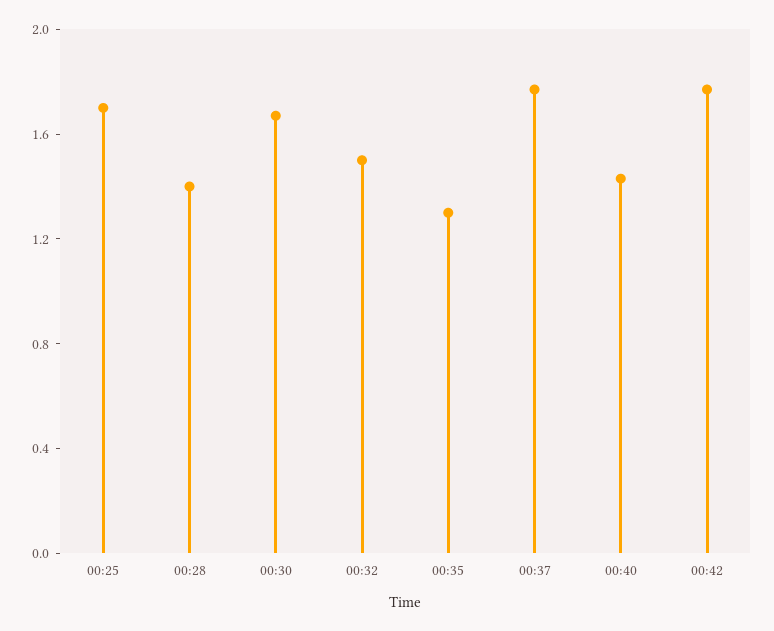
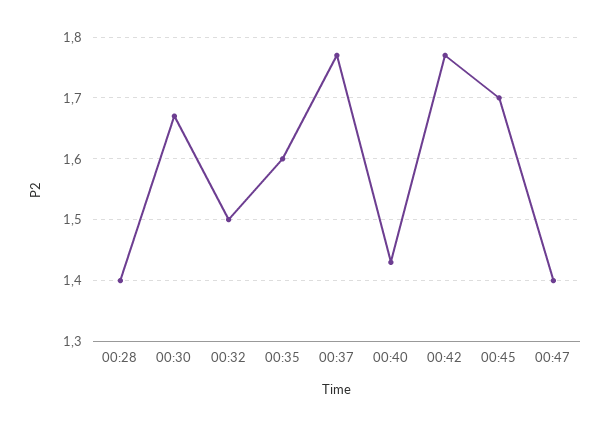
00:25: 1.7 -> none
00:35: 1.3 -> 1.6
00:45: none -> 1.7
00:47: none -> 1.4

